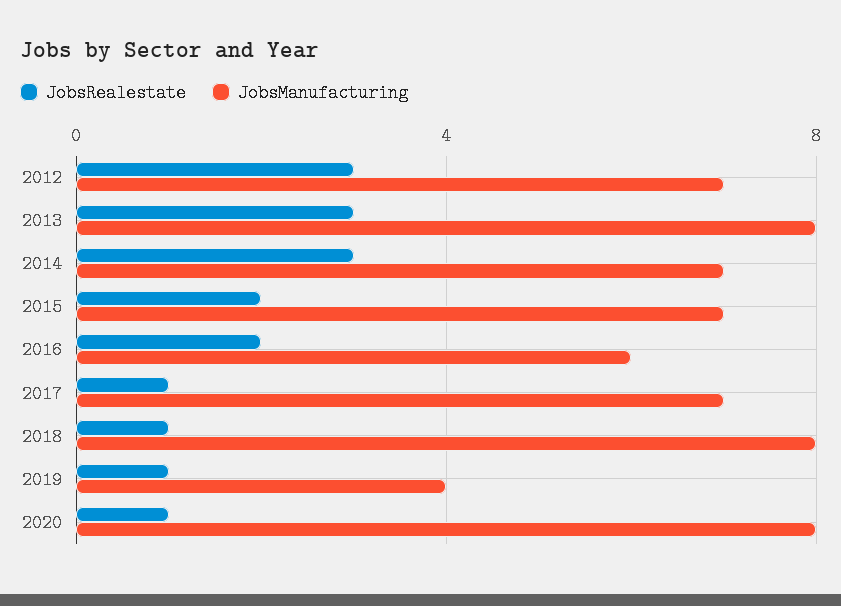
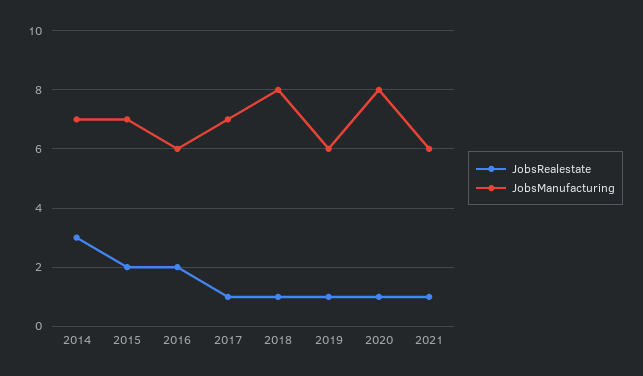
JobsRealestate, 2012: 3 -> none
JobsManufacturing, 2012: 7 -> none
JobsRealestate, 2013: 3 -> none
JobsManufacturing, 2013: 8 -> none
JobsManufacturing, 2019: 4 -> 6
JobsRealestate, 2021: none -> 1
JobsManufacturing, 2021: none -> 6

